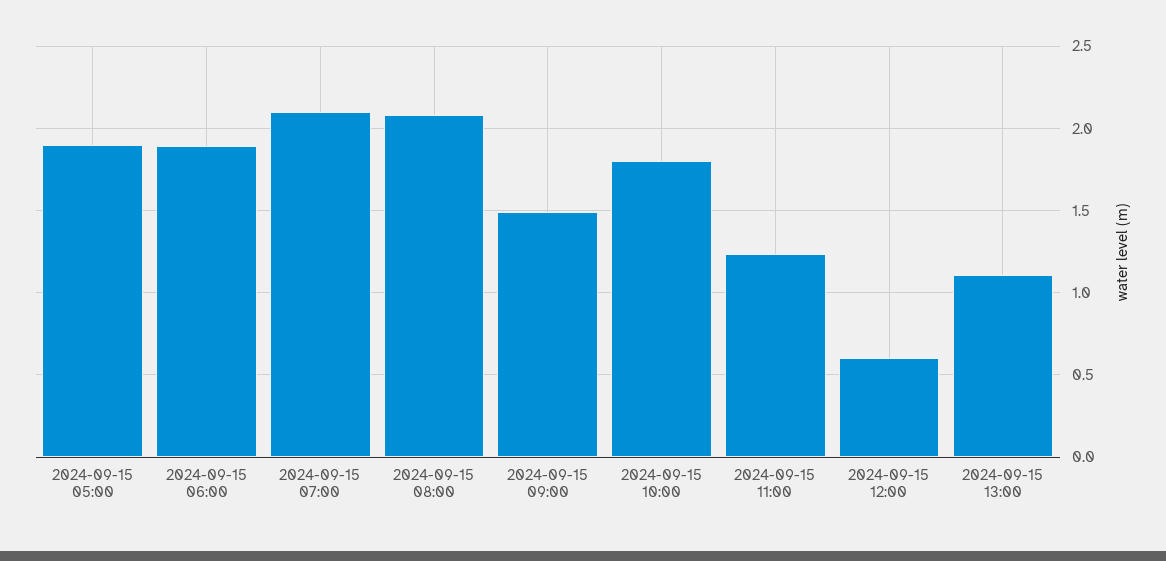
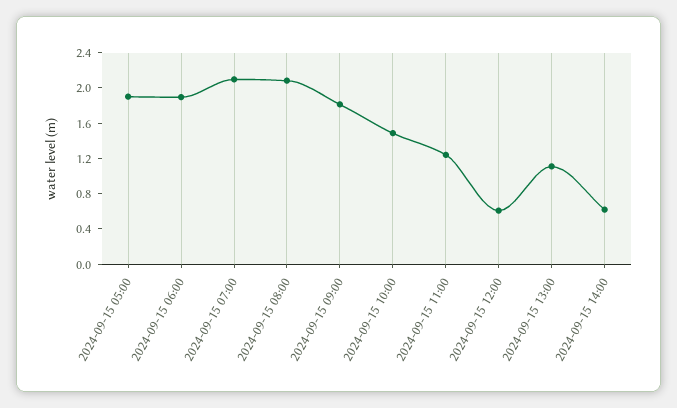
2024-09-15 09:00: 1.5 -> 1.8
2024-09-15 10:00: 1.8 -> 1.5
2024-09-15 14:00: none -> 0.6

